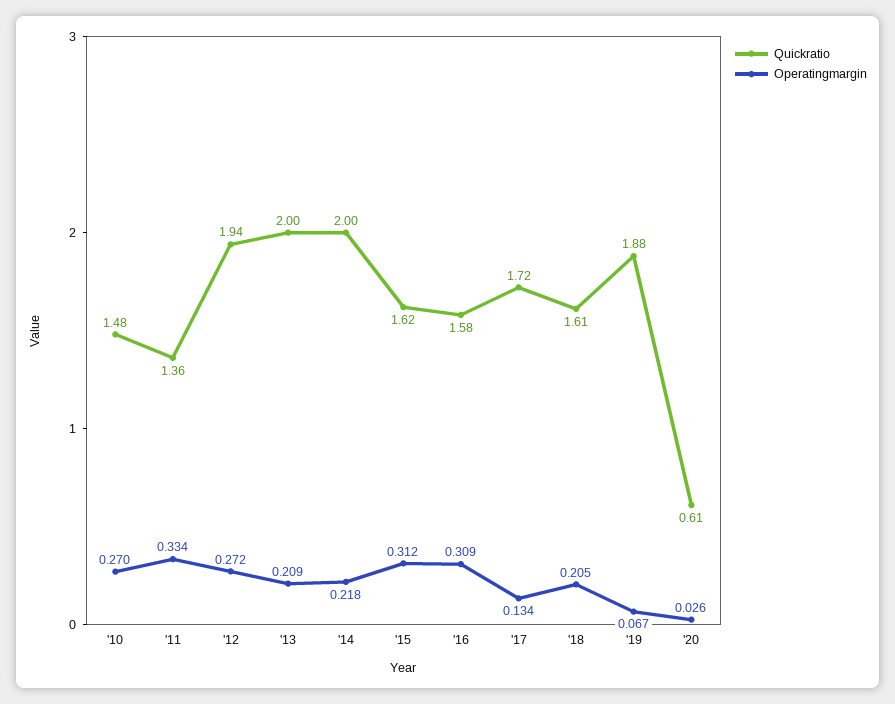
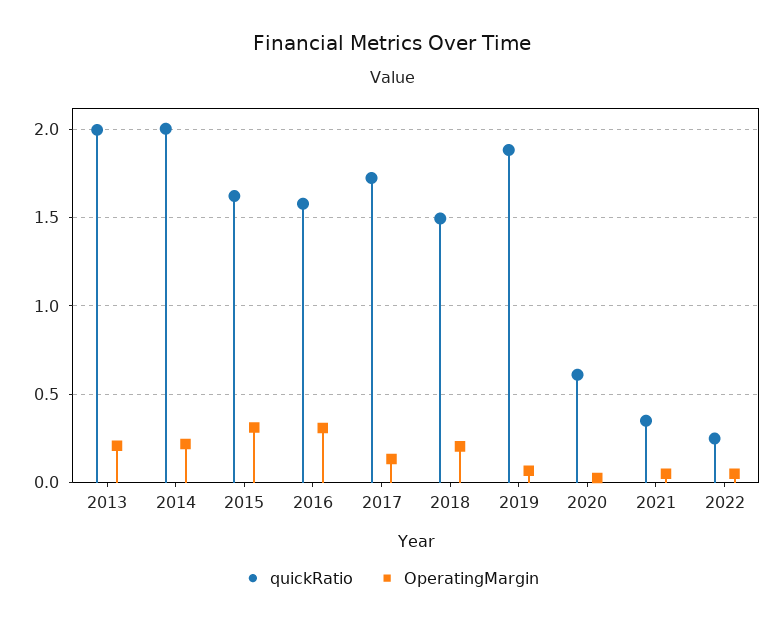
Quickratio, '10: 1.48 -> none
Operatingmargin, '10: 0.27 -> none
Quickratio, '11: 1.36 -> none
Operatingmargin, '11: 0.334 -> none
Quickratio, '12: 1.94 -> none
Operatingmargin, '12: 0.272 -> none
Quickratio, '18: 1.61 -> 1.5
Quickratio, 2021: none -> 0.35
Operatingmargin, 2021: none -> 0.05
Quickratio, 2022: none -> 0.25
Operatingmargin, 2022: none -> 0.05

